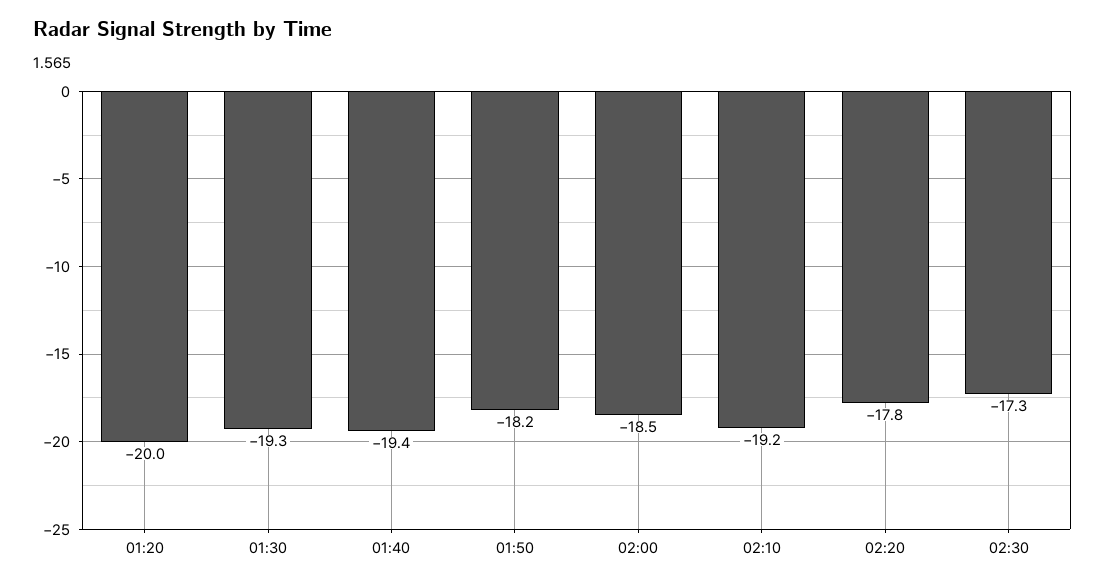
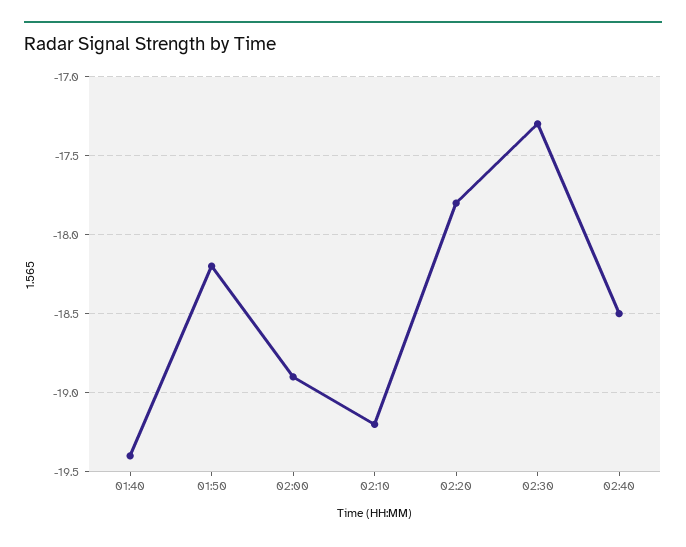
01:20: -20 -> none
01:30: -19.3 -> none
02:00: -18.5 -> -18.9
02:40: none -> -18.5

